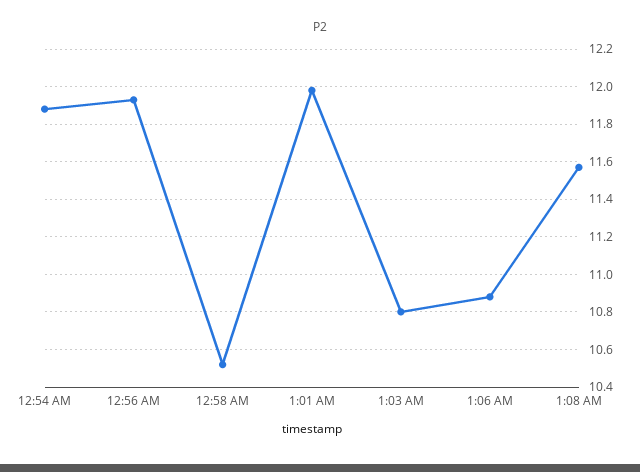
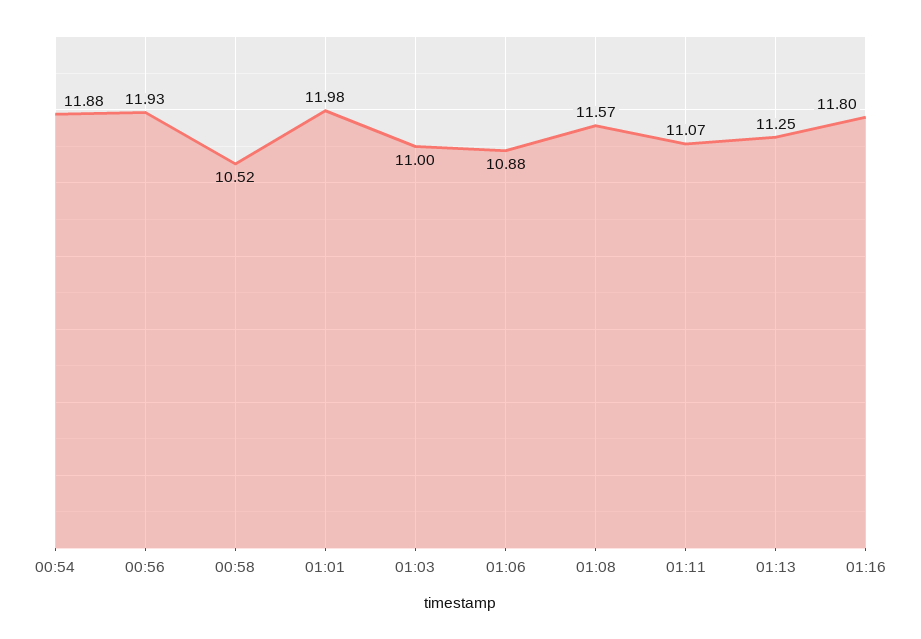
1:03 AM: 10.8 -> 11
01:11: none -> 11.07
01:13: none -> 11.25
01:16: none -> 11.8

